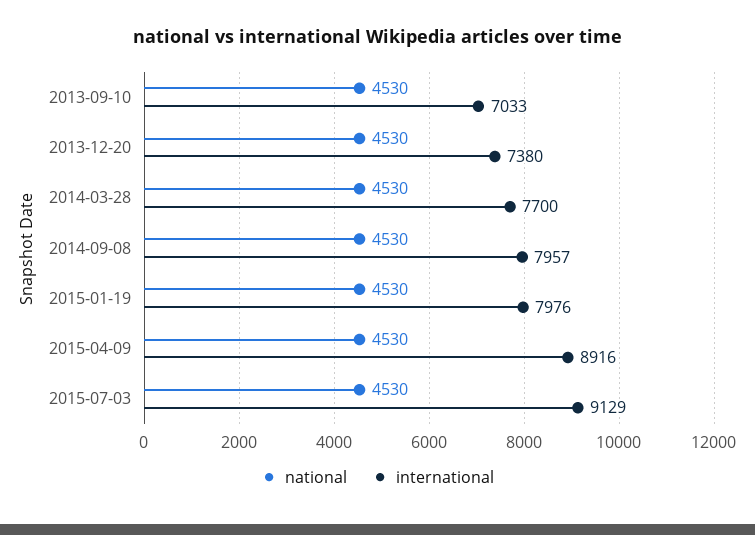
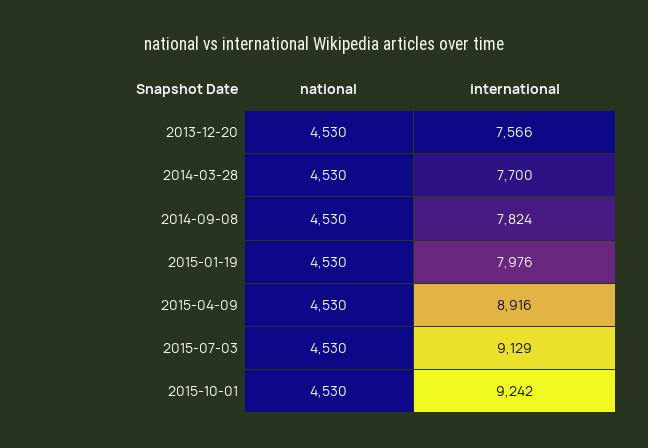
national, 2013-09-10: 4530 -> none
international, 2013-09-10: 7033 -> none
international, 2013-12-20: 7380 -> 7566
international, 2014-09-08: 7957 -> 7824
national, 2015-10-01: none -> 4530
international, 2015-10-01: none -> 9242

